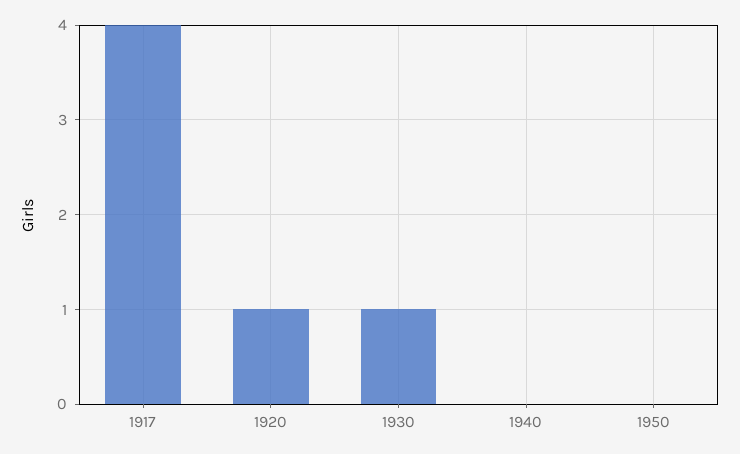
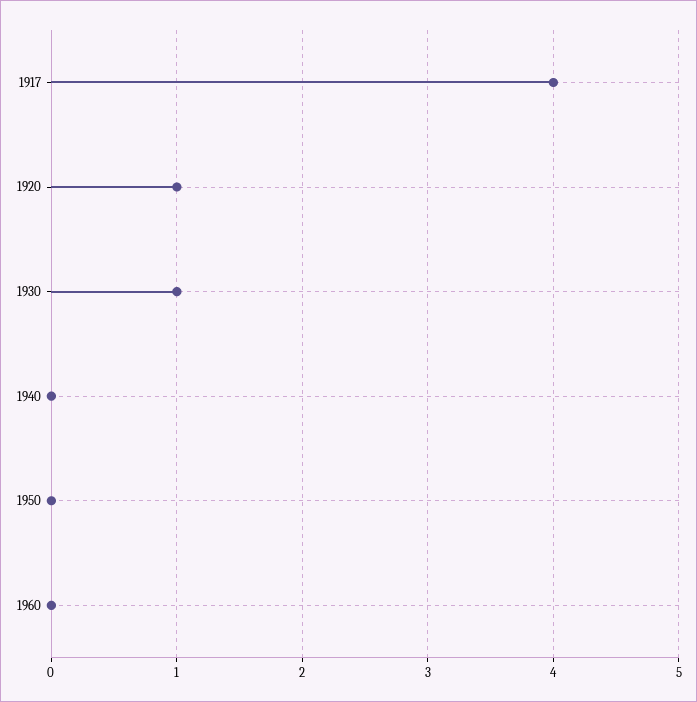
1960: none -> 0

